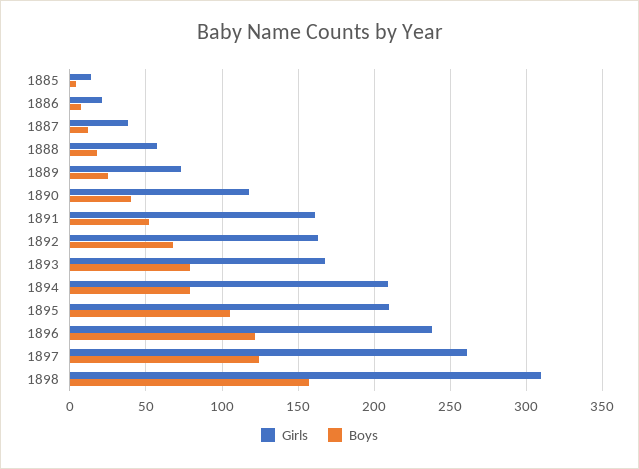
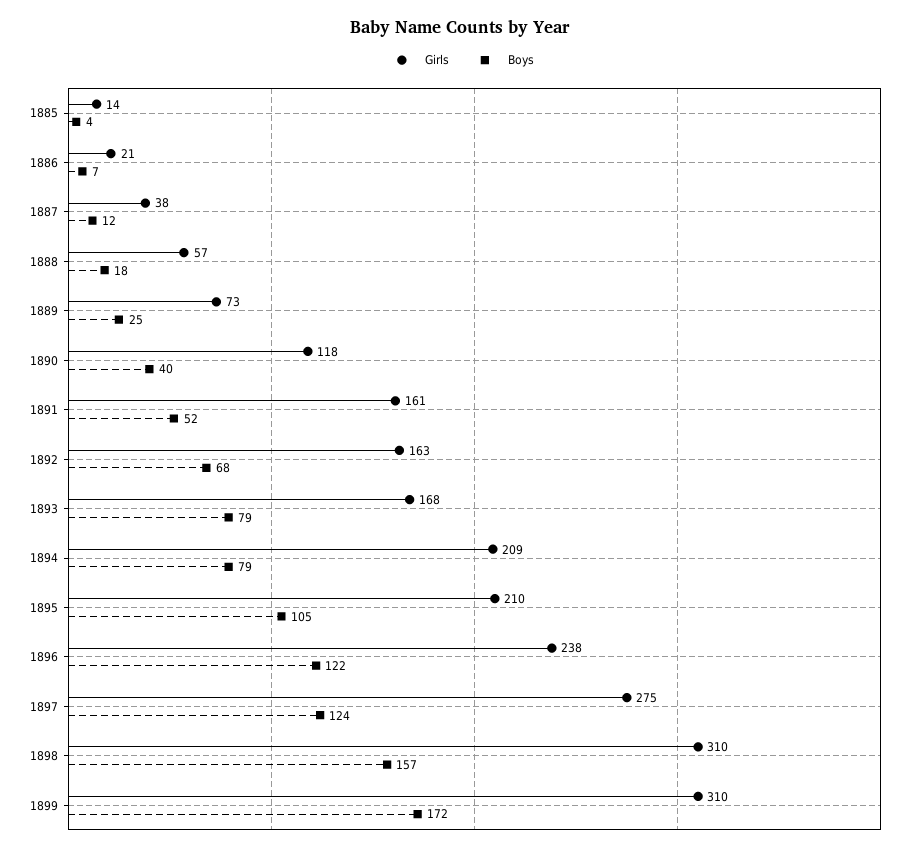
Girls, 1897: 260 -> 275
Girls, 1899: none -> 310
Boys, 1899: none -> 172

